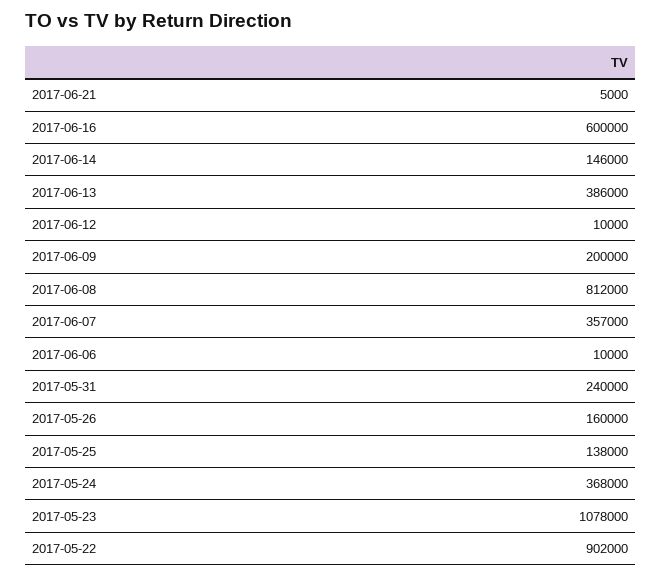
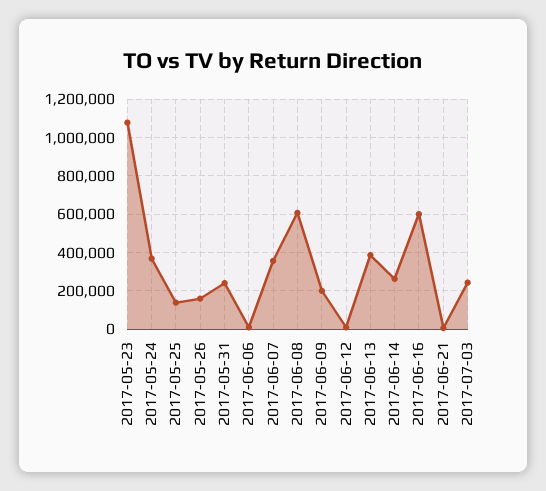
2017-06-14: 146000 -> 250000
2017-06-08: 812000 -> 600000
2017-05-22: 902000 -> none
2017-07-03: none -> 250000

